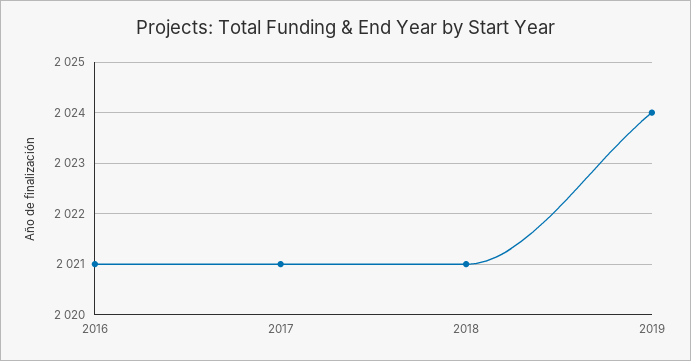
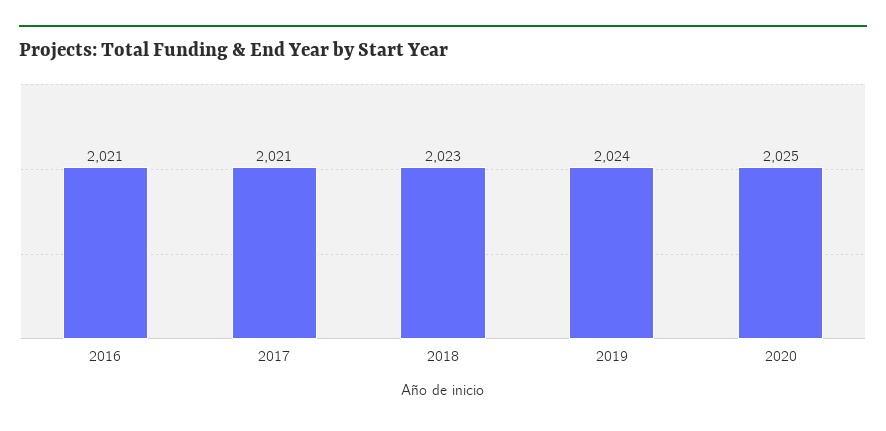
2018: 2021 -> 2023
2020: none -> 2025

